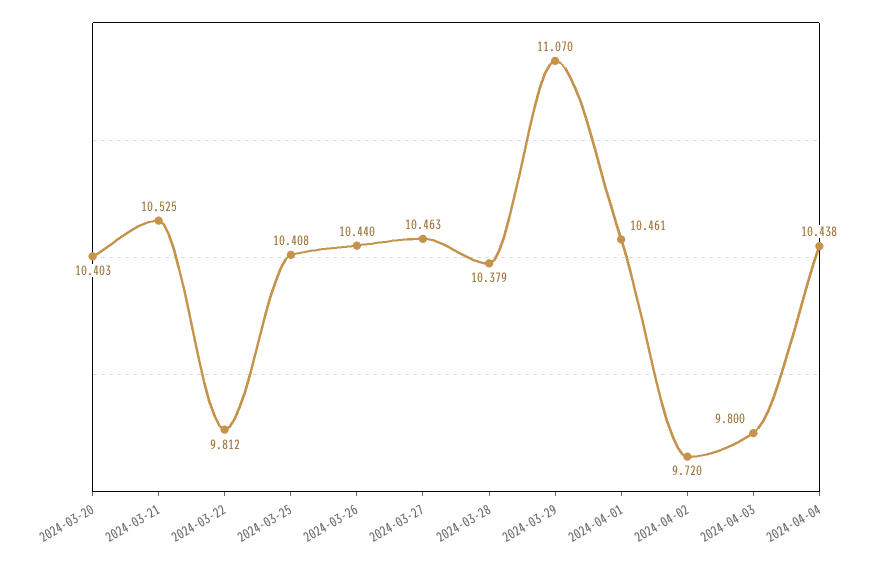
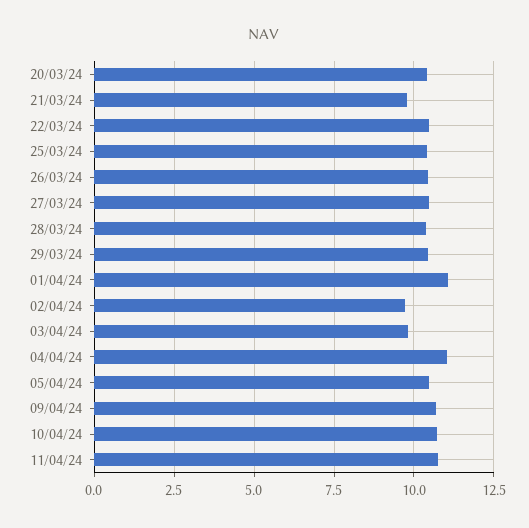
2024-03-21: 10.525 -> 9.75
2024-03-22: 9.812 -> 10.5
2024-03-29: 11.07 -> 10.5
2024-04-01: 10.461 -> 11
2024-04-04: 10.438 -> 11
05/04/24: none -> 10.5
09/04/24: none -> 10.75
10/04/24: none -> 10.75
11/04/24: none -> 10.75

